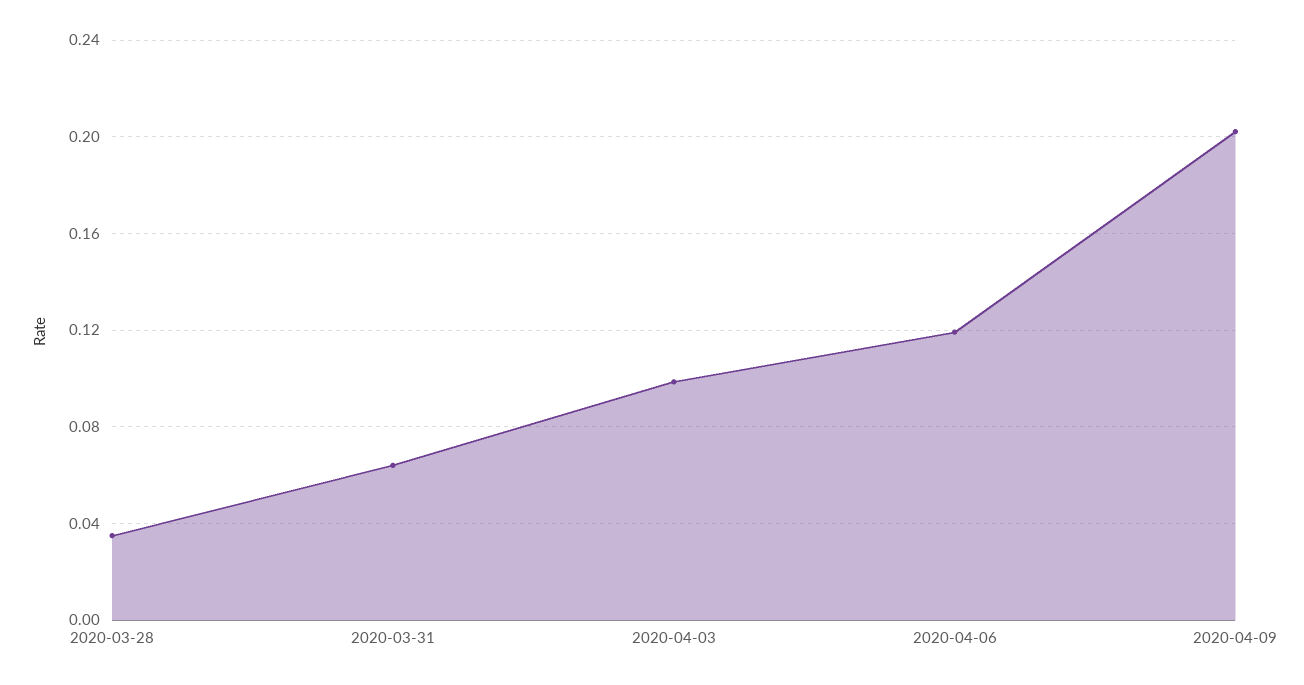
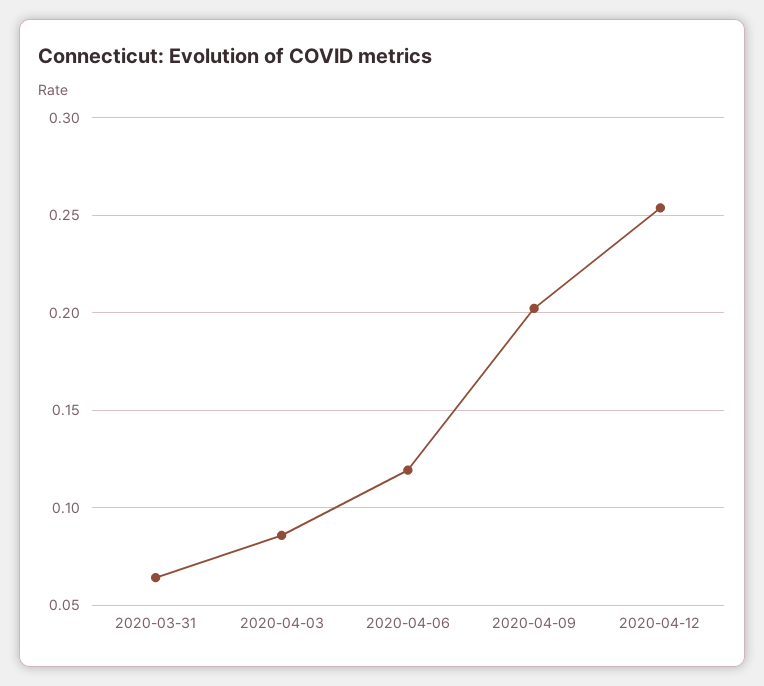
2020-03-28: 0.035 -> none
2020-04-03: 0.1 -> 0.085
2020-04-12: none -> 0.255

